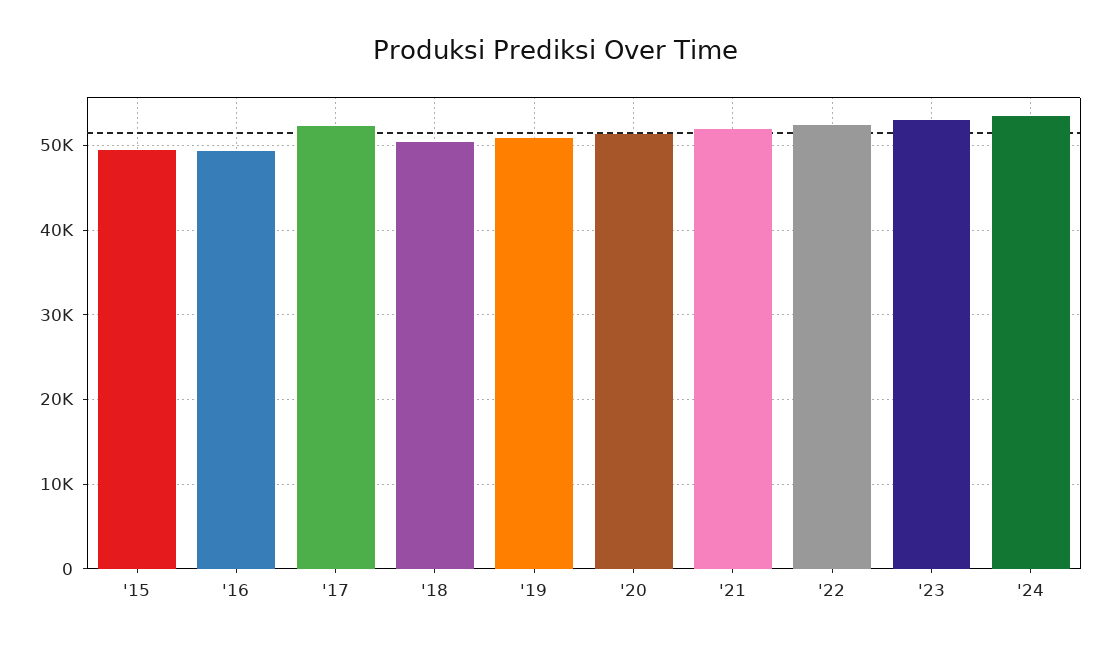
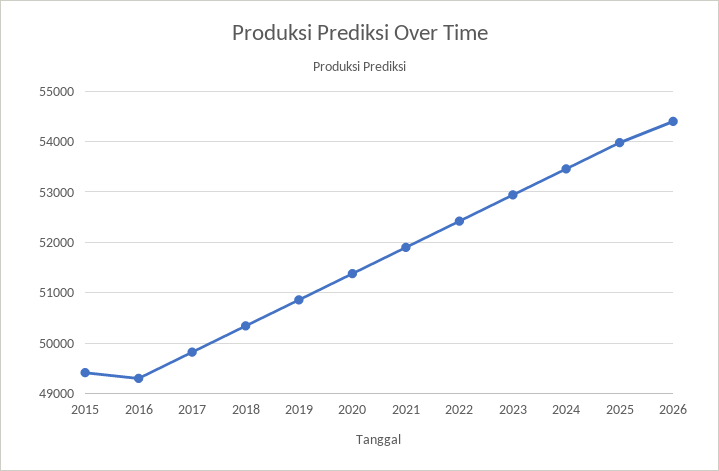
'17: 52000 -> 49800
2025: none -> 54000
2026: none -> 54400

